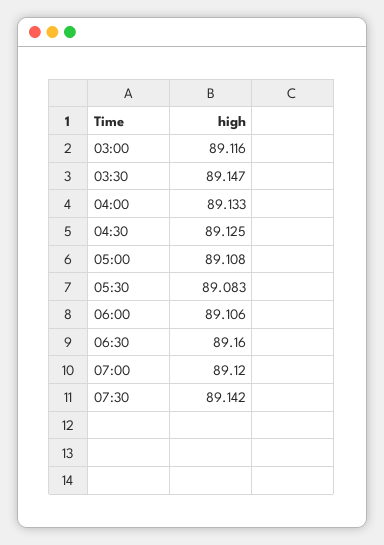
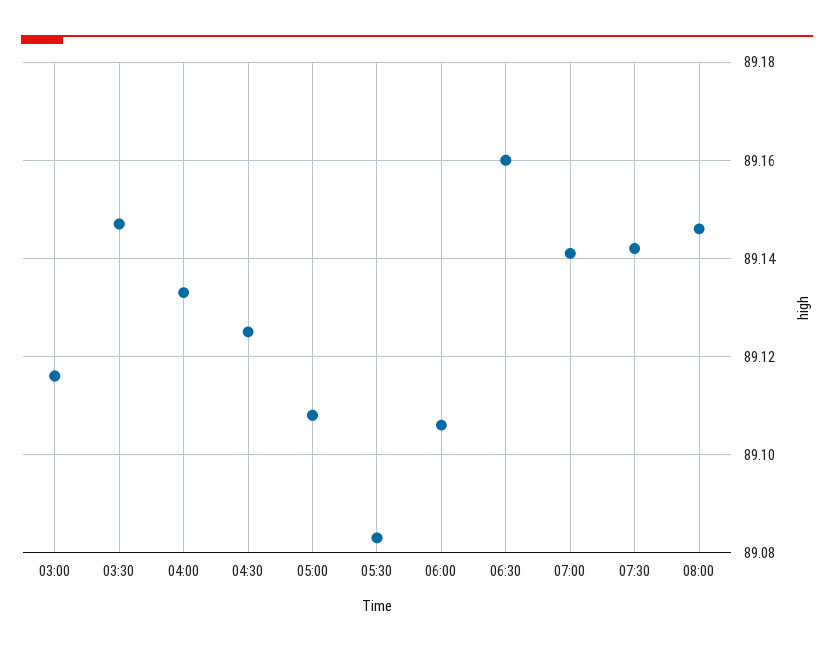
07:00: 89.12 -> 89.14
08:00: none -> 89.145

